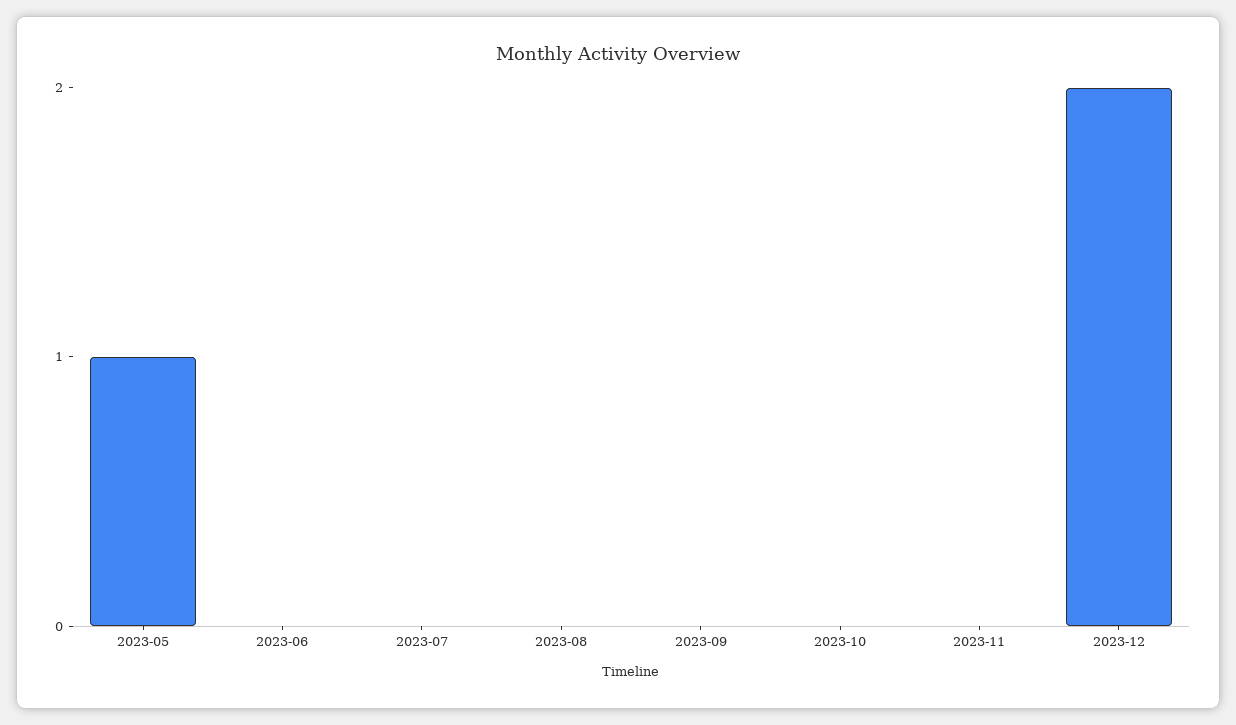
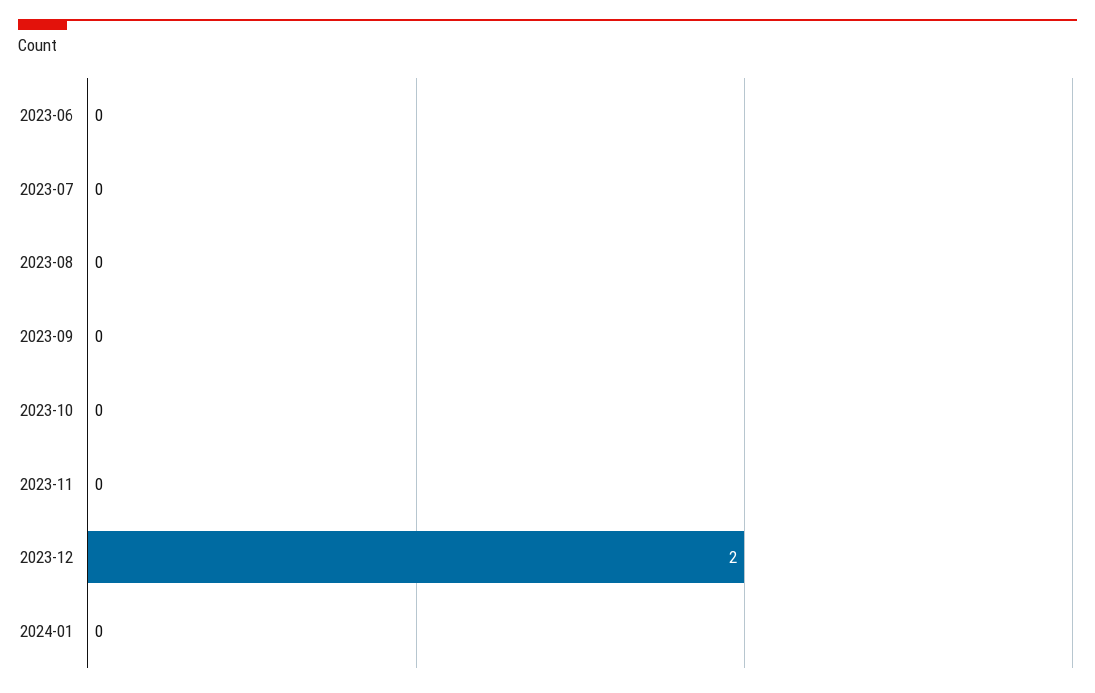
2023-05: 1 -> none
2024-01: none -> 0

